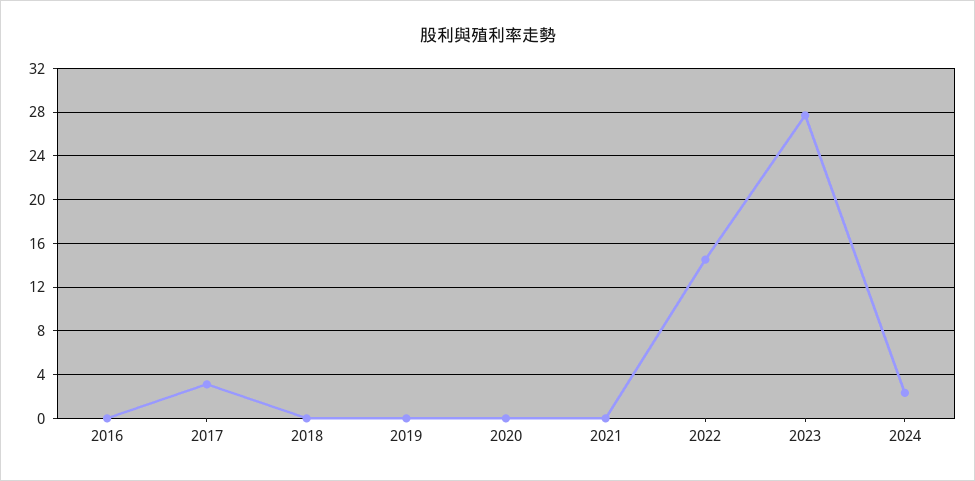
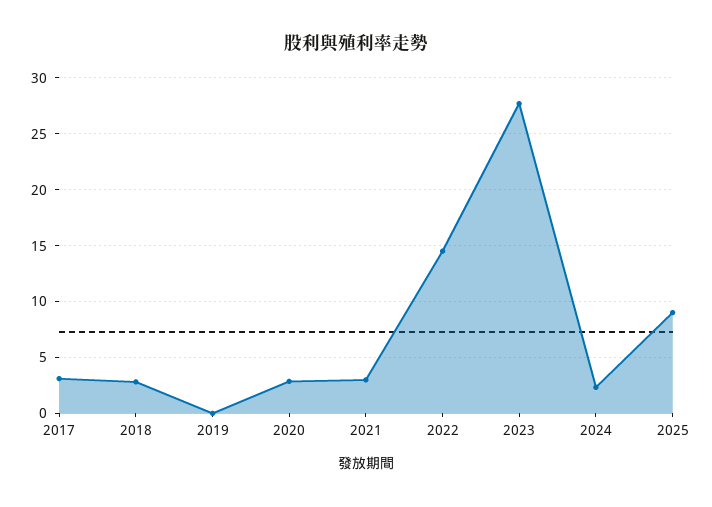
2016: 0 -> none
2018: 0 -> 3
2020: 0 -> 3
2021: 0 -> 3
2025: none -> 9

